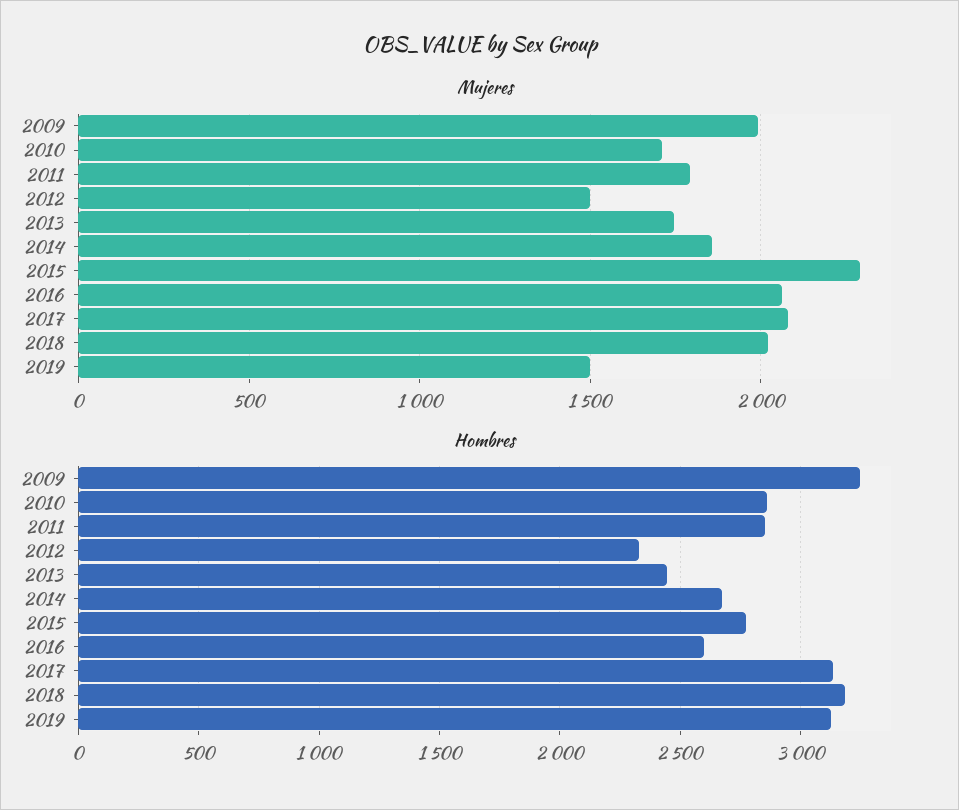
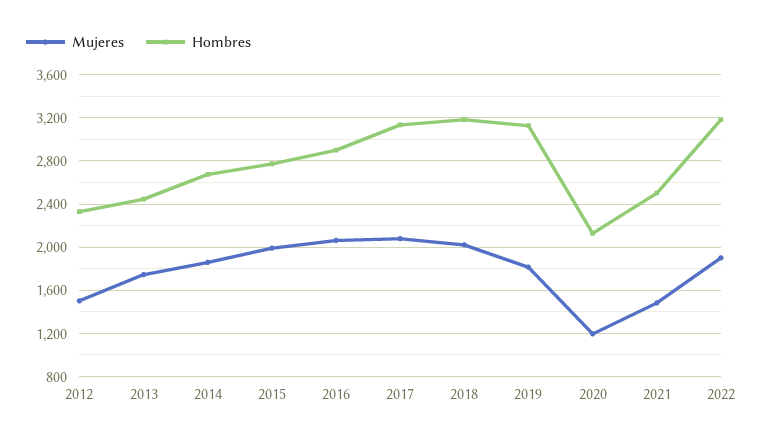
Mujeres, 2009: 2000 -> none
Mujeres, 2010: 1700 -> none
Mujeres, 2011: 1800 -> none
Mujeres, 2015: 2300 -> 2000
Mujeres, 2019: 1500 -> 1800
Hombres, 2009: 3250 -> none
Hombres, 2010: 2850 -> none
Hombres, 2011: 2850 -> none
Hombres, 2016: 2600 -> 2900
Mujeres, 2020: none -> 1200
Hombres, 2020: none -> 2100
Mujeres, 2021: none -> 1500
Hombres, 2021: none -> 2500
Mujeres, 2022: none -> 1900
Hombres, 2022: none -> 3200

